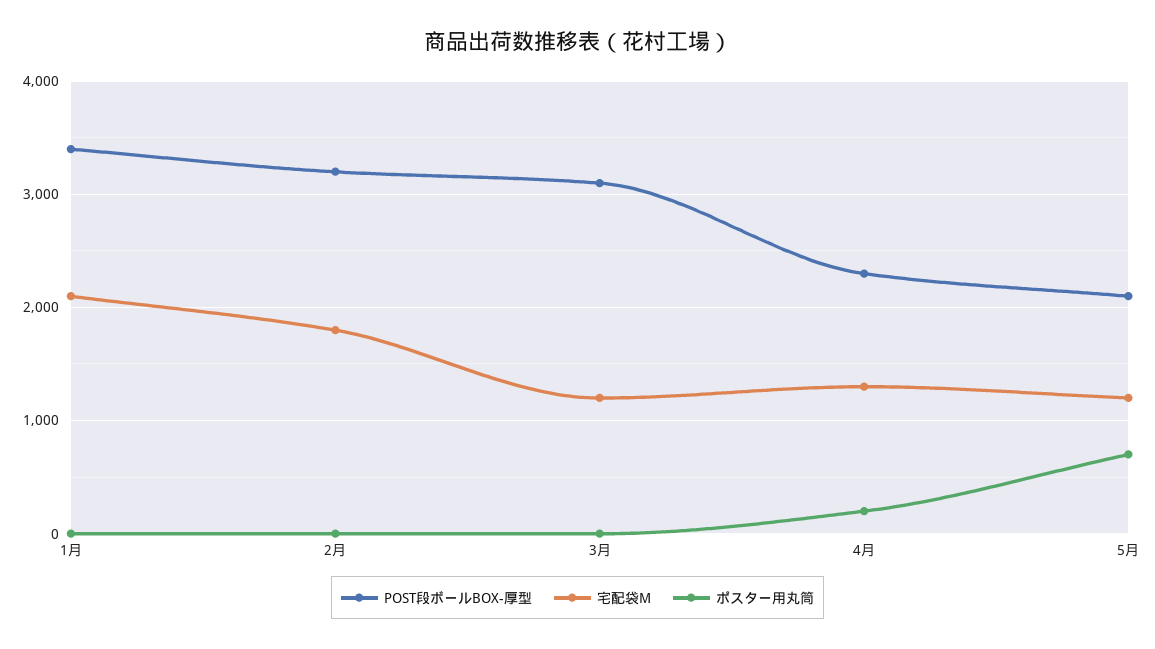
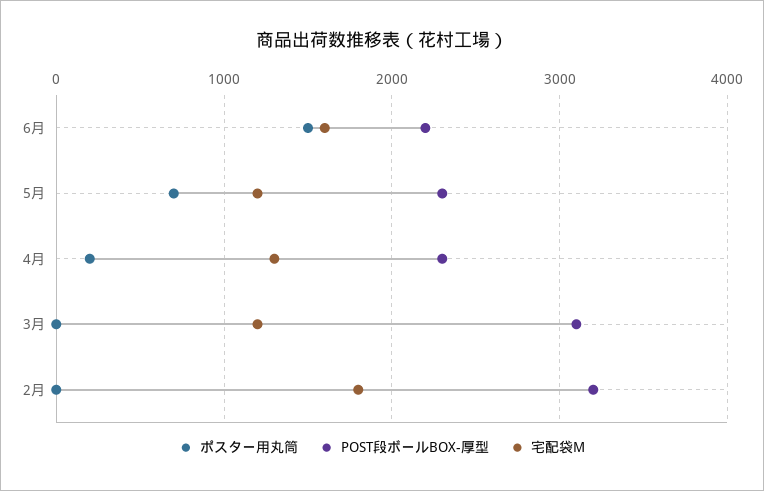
POST段ボールBOX-厚型, 1月: 3400 -> none
宅配袋M, 1月: 2100 -> none
ポスター用丸筒, 1月: 0 -> none
POST段ボールBOX-厚型, 5月: 2100 -> 2300
ポスター用丸筒, 6月: none -> 1500
POST段ボールBOX-厚型, 6月: none -> 2200
宅配袋M, 6月: none -> 1600

